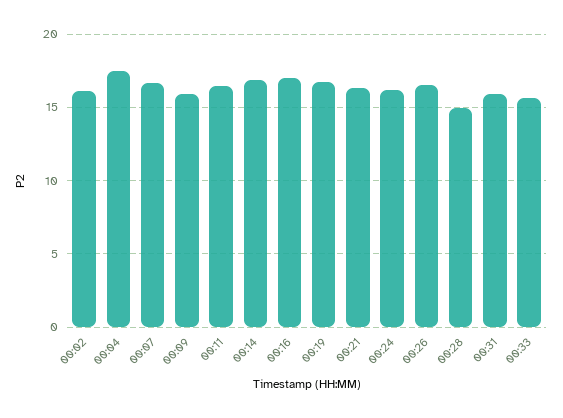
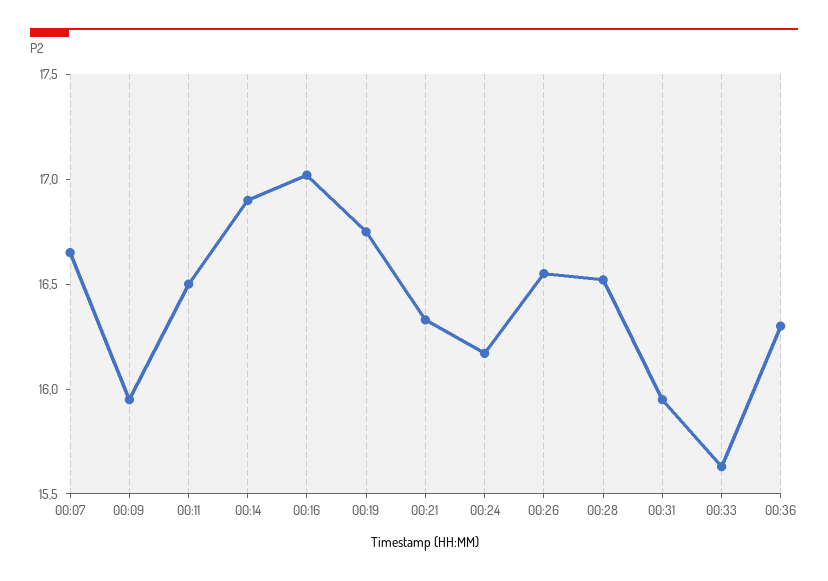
00:02: 16 -> none
00:04: 17.5 -> none
00:28: 15 -> 16.5
00:36: none -> 16.3

